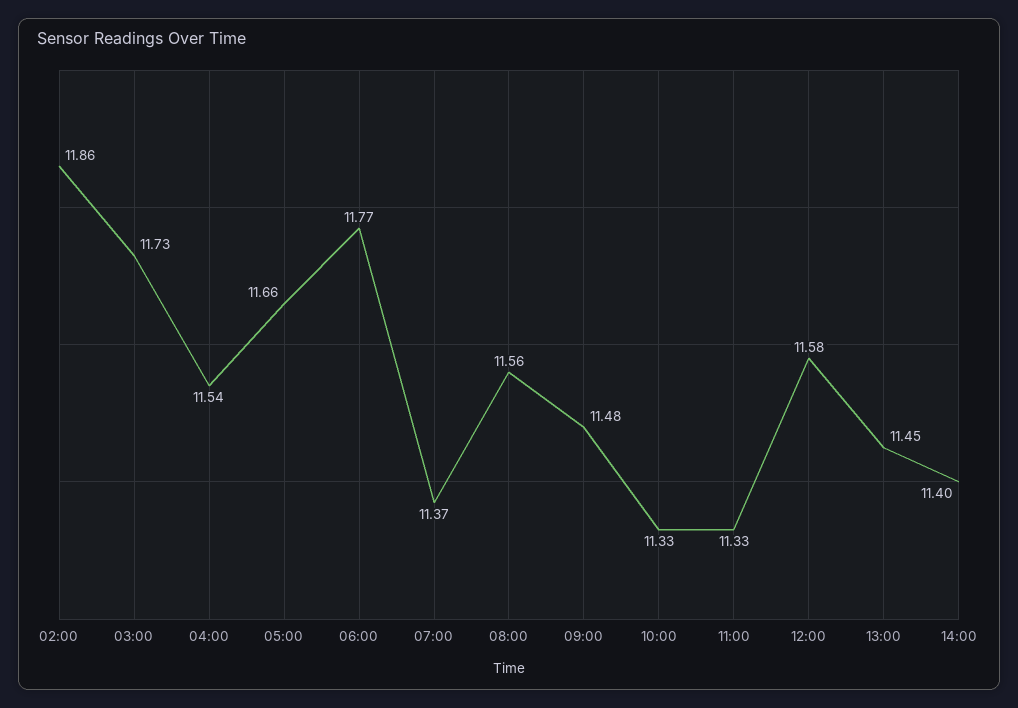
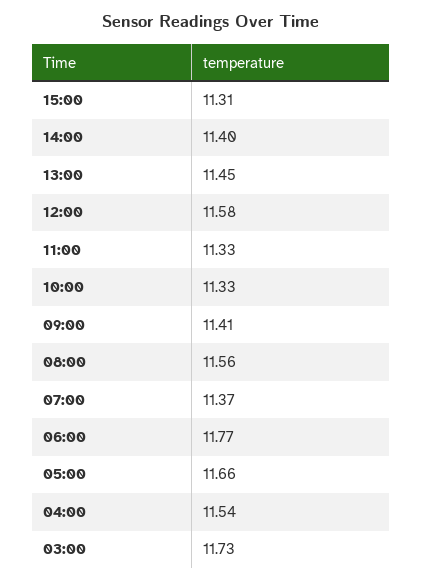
02:00: 11.86 -> none
09:00: 11.48 -> 11.41
15:00: none -> 11.31

